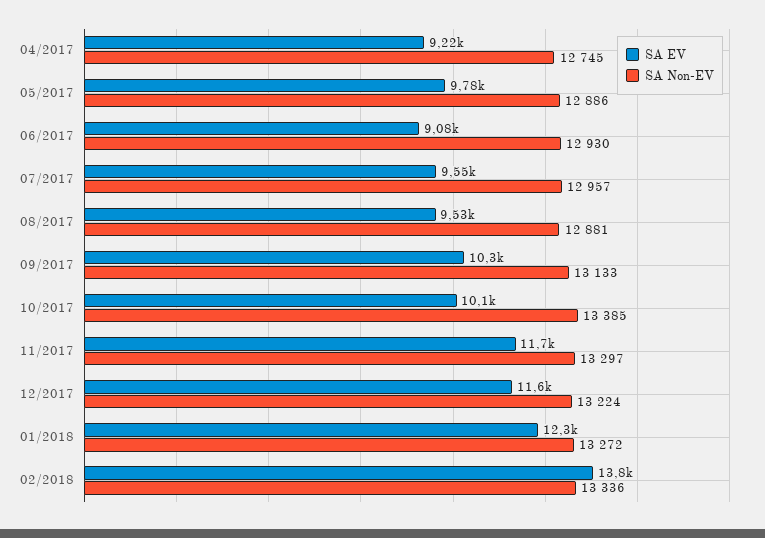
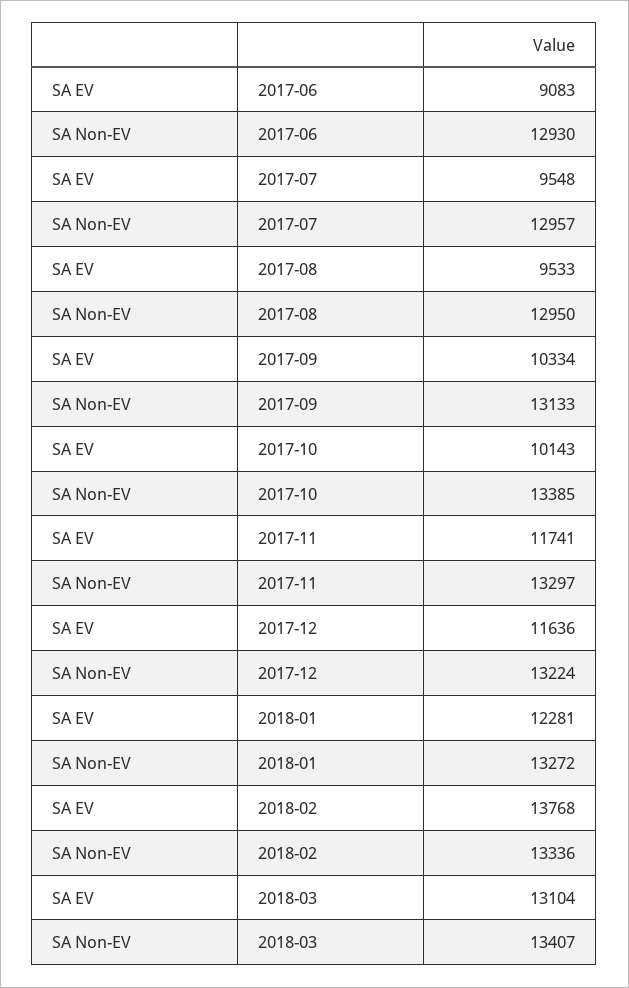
SA EV, 04/2017: 9220 -> none
SA Non-EV, 04/2017: 12745 -> none
SA EV, 05/2017: 9780 -> none
SA Non-EV, 05/2017: 12886 -> none
SA Non-EV, 08/2017: 12881 -> 12950
SA EV, 2018-03: none -> 13104
SA Non-EV, 2018-03: none -> 13407

